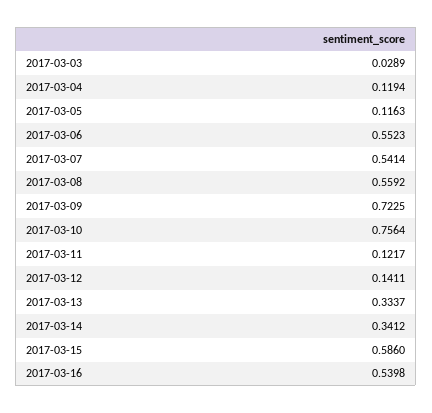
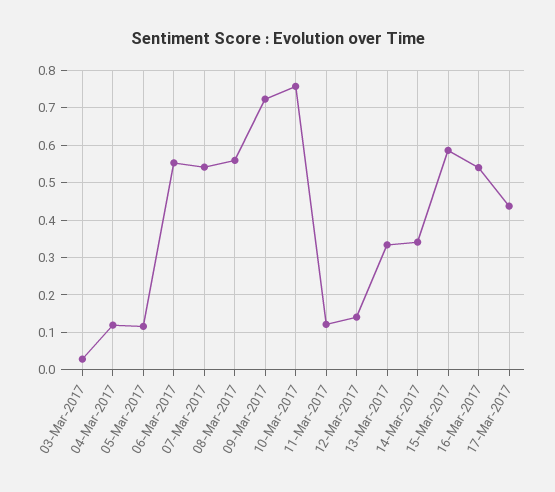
17-Mar-2017: none -> 0.44

